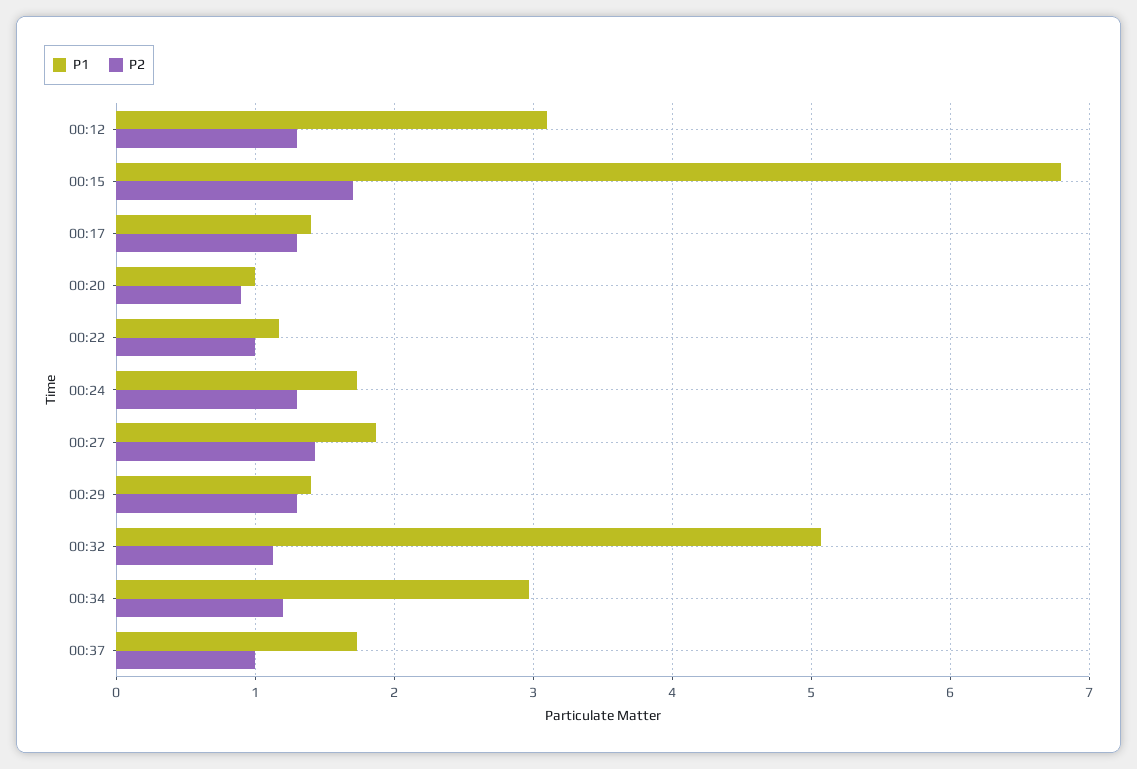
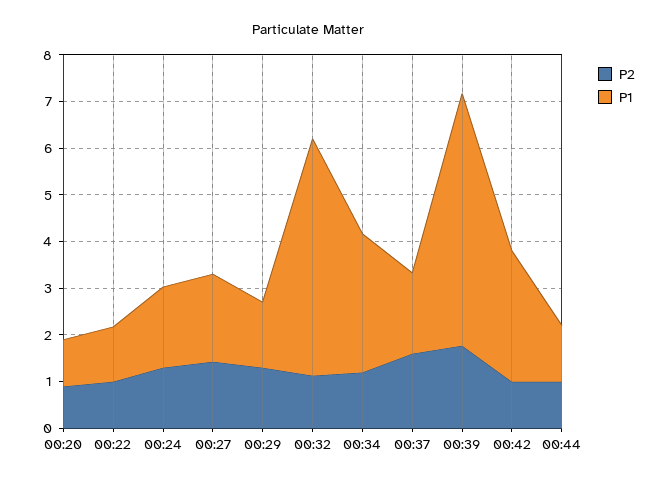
P1, 00:12: 3.1 -> none
P2, 00:12: 1.3 -> none
P1, 00:15: 6.8 -> none
P2, 00:15: 1.7 -> none
P1, 00:17: 1.4 -> none
P2, 00:17: 1.3 -> none
P2, 00:37: 1 -> 1.6
P2, 00:39: none -> 1.8
P1, 00:39: none -> 5.4
P2, 00:42: none -> 1
P1, 00:42: none -> 2.8
P2, 00:44: none -> 1
P1, 00:44: none -> 1.2

